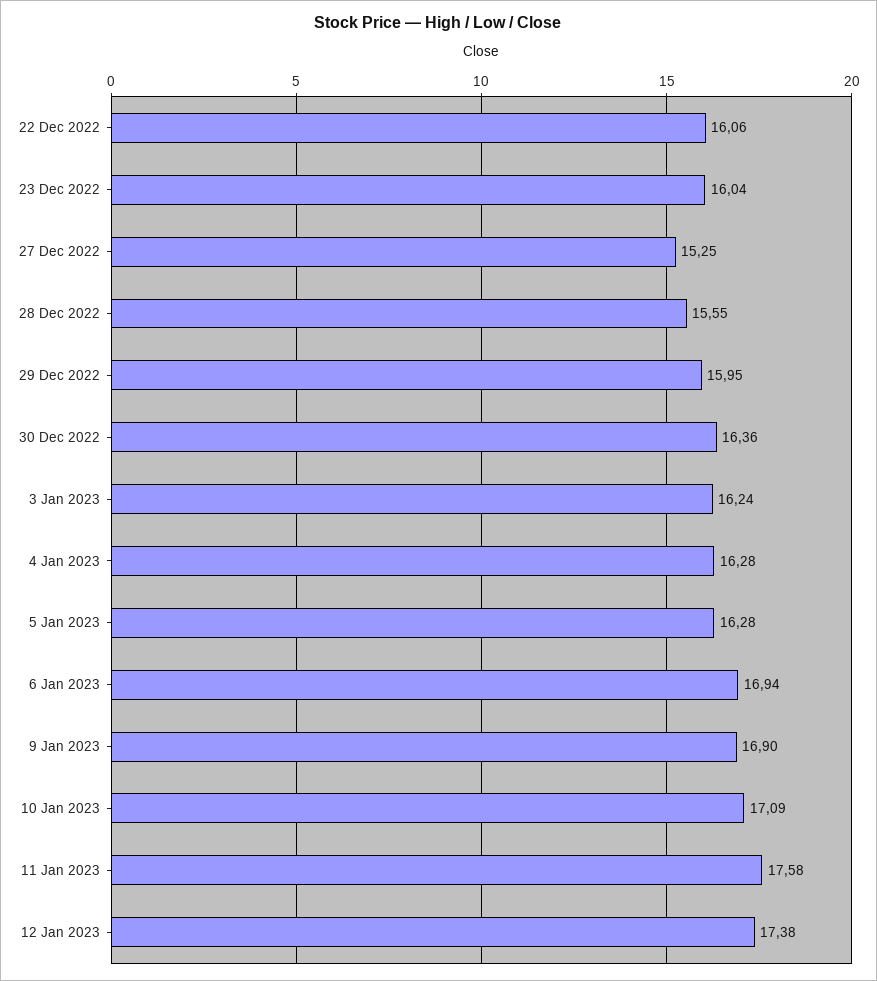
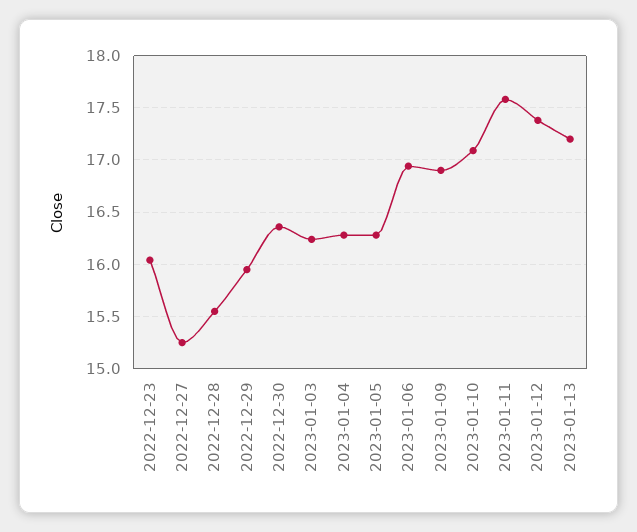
22 Dec 2022: 16.06 -> none
2023-01-13: none -> 17.2

